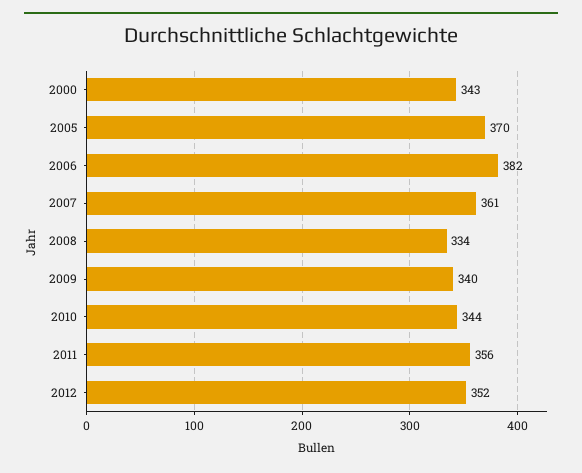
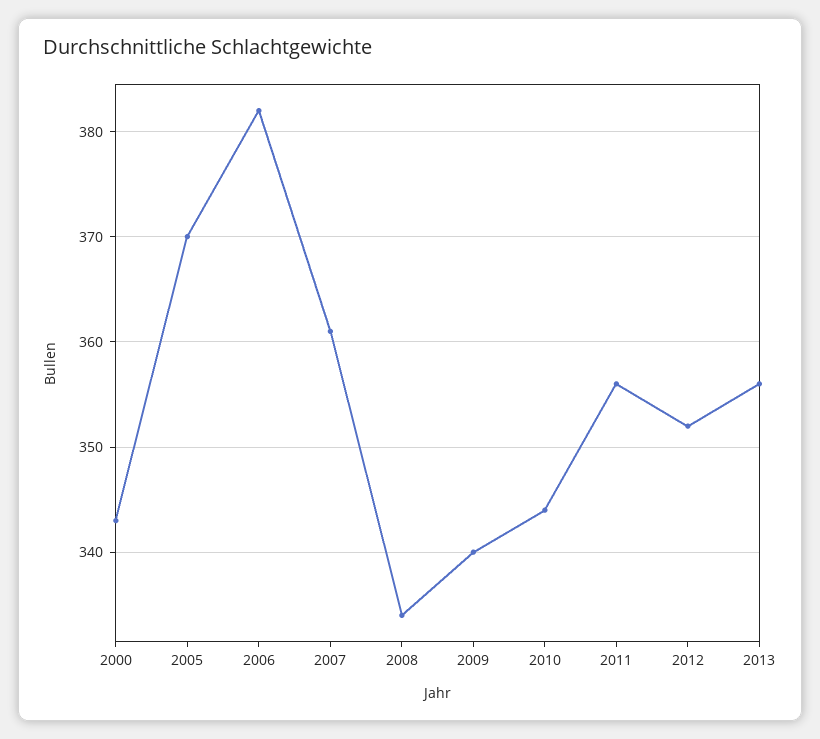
2013: none -> 356

